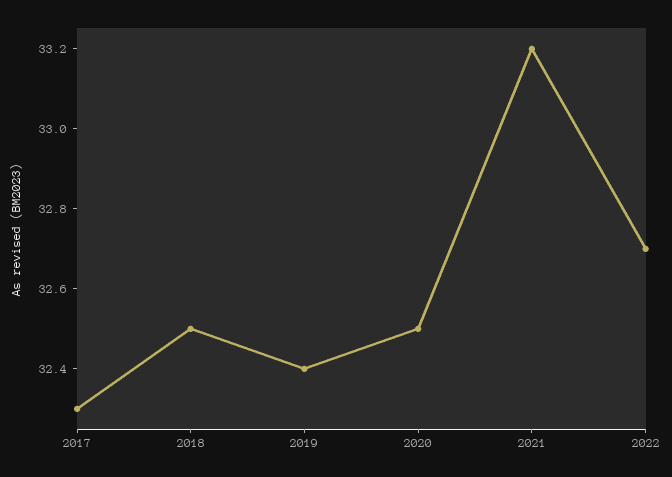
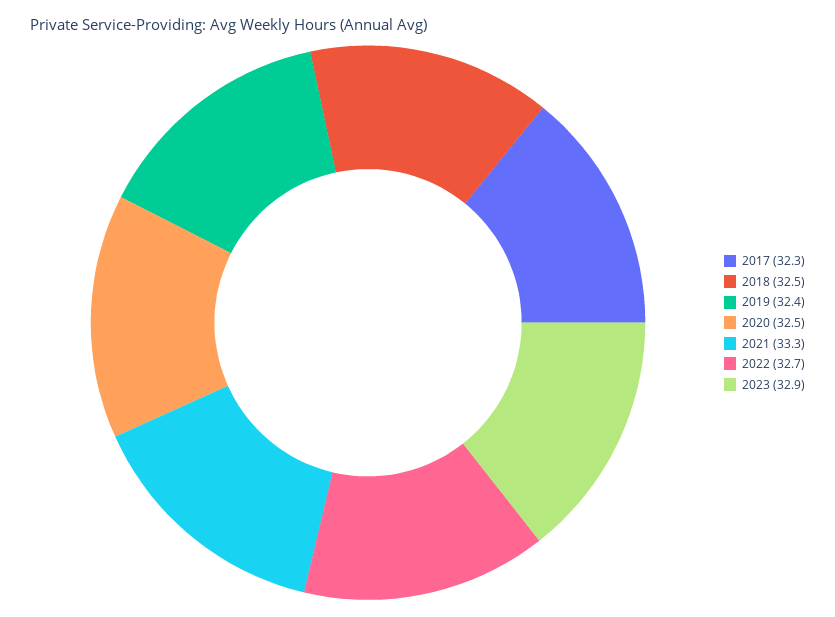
2021: 33.2 -> 33.3
2023: none -> 32.9

